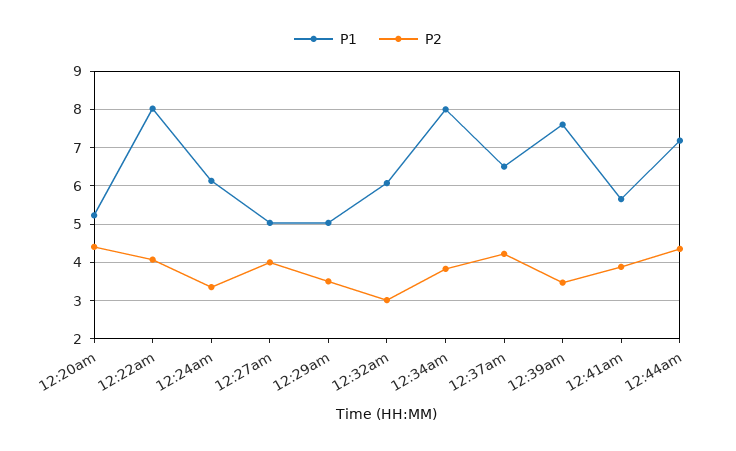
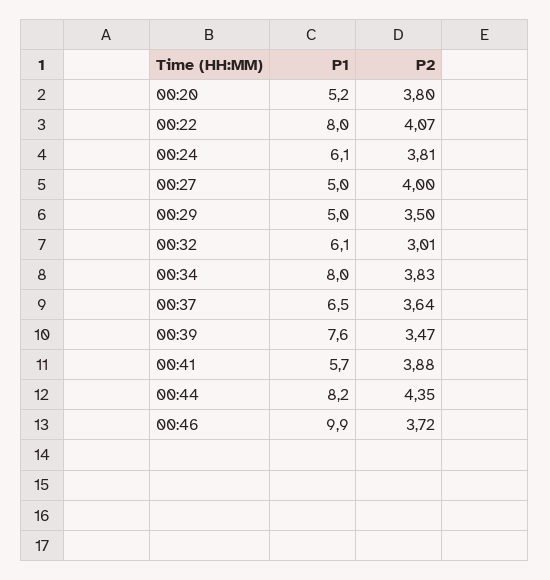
P2, 12:20am: 4.4 -> 3.8
P2, 12:24am: 3.4 -> 3.81
P2, 12:37am: 4.2 -> 3.64
P1, 12:44am: 7.2 -> 8.2
P1, 00:46: none -> 9.9
P2, 00:46: none -> 3.72

